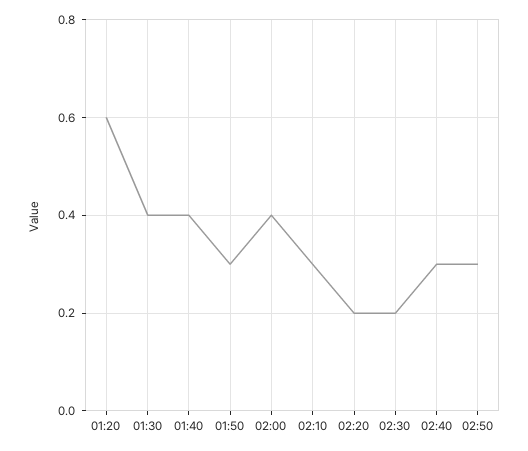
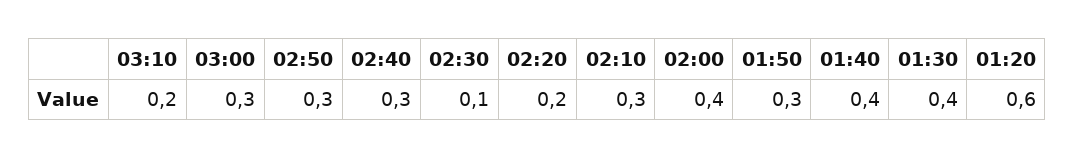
02:30: 0.2 -> 0.1
03:10: none -> 0.2
03:00: none -> 0.3

